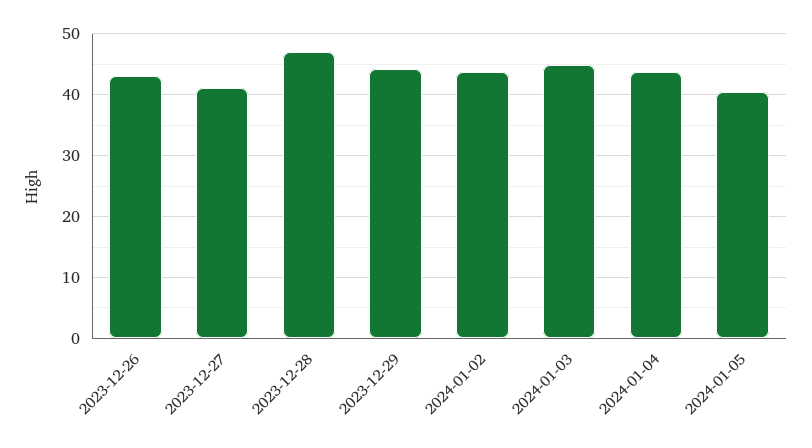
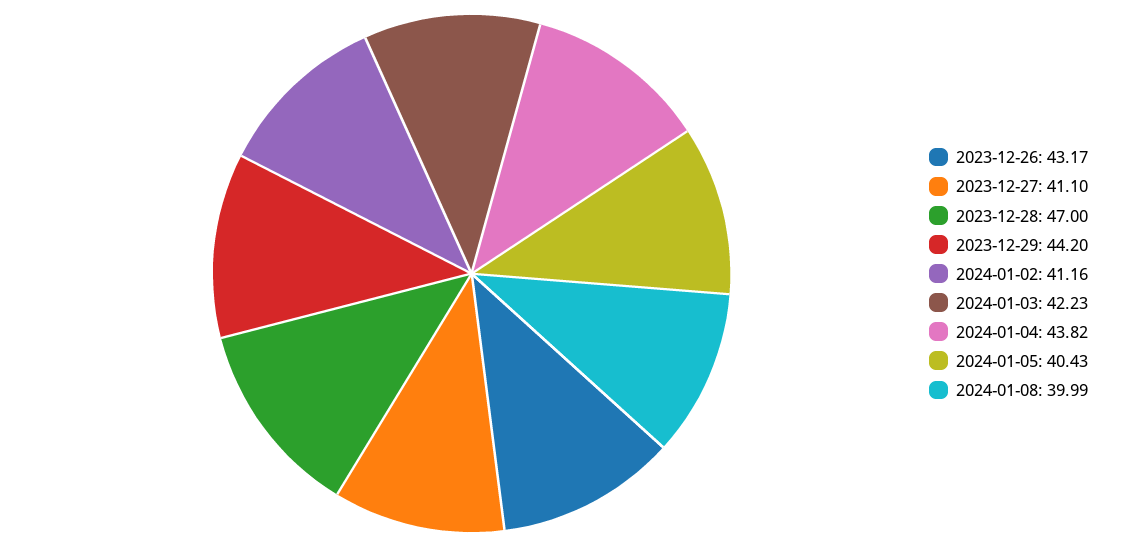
2024-01-02: 44 -> 41.16
2024-01-03: 45 -> 42.23
2024-01-08: none -> 39.99

